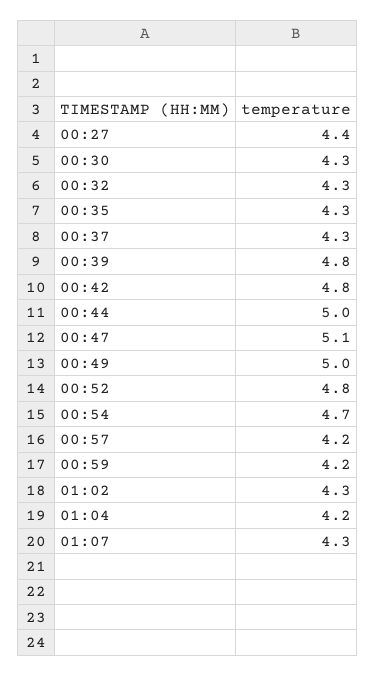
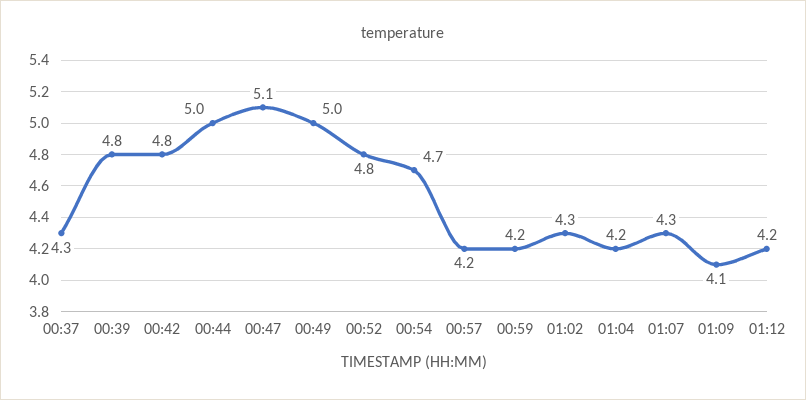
00:27: 4.4 -> none
00:30: 4.3 -> none
00:32: 4.3 -> none
00:35: 4.3 -> none
01:09: none -> 4.1
01:12: none -> 4.2

